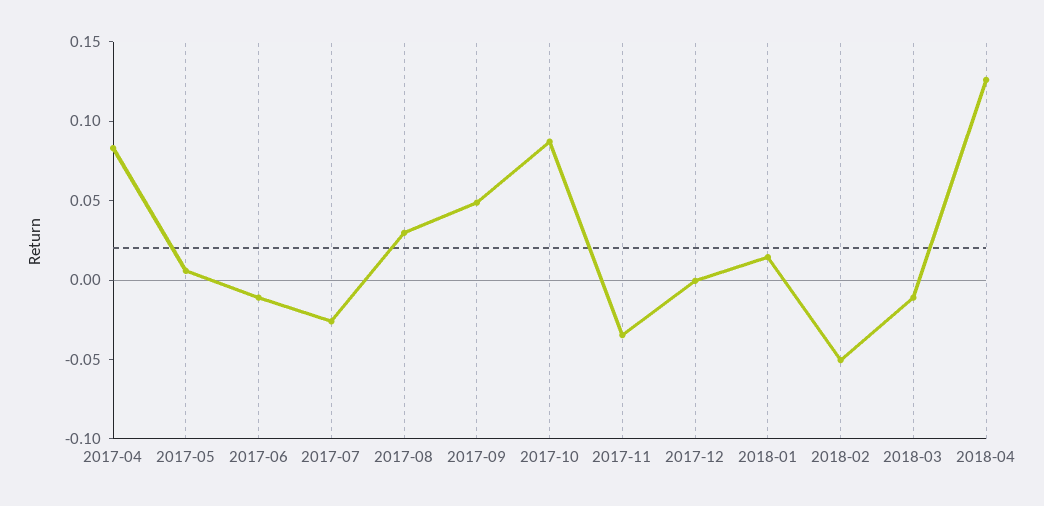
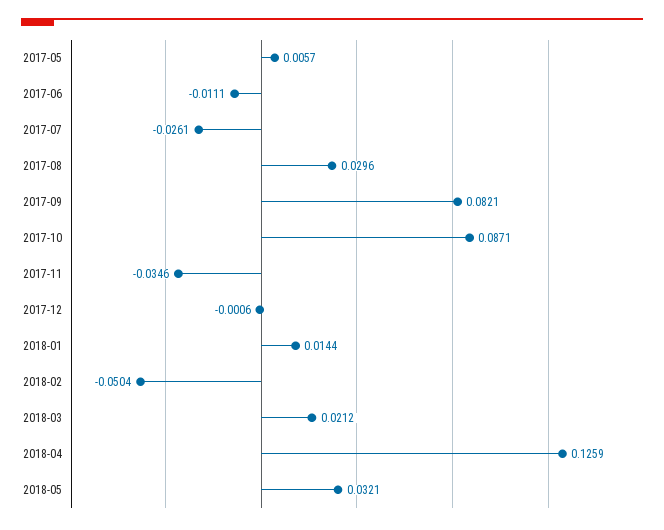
2017-04: 0.08 -> none
2017-09: 0.05 -> 0.0821
2018-03: -0.01 -> 0.0212
2018-05: none -> 0.0321

